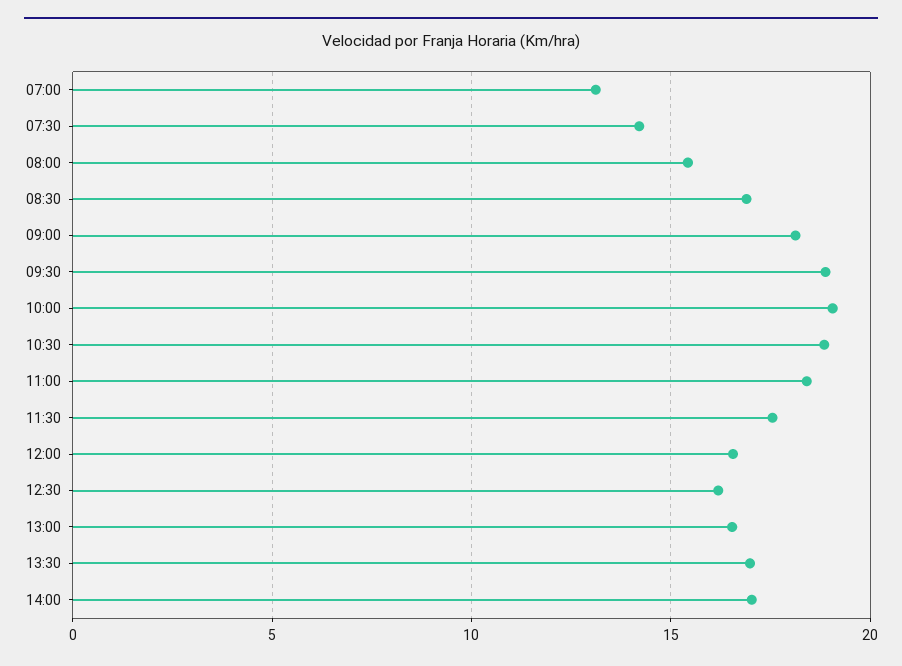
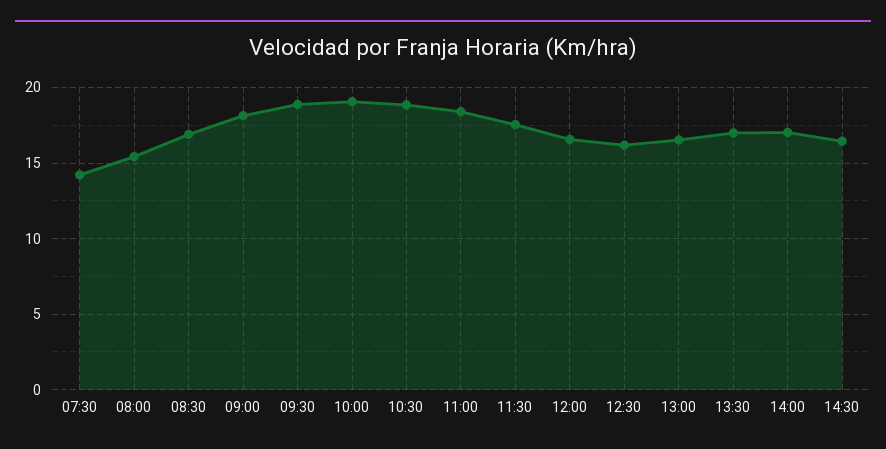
07:00: 13 -> none
14:30: none -> 16.5

